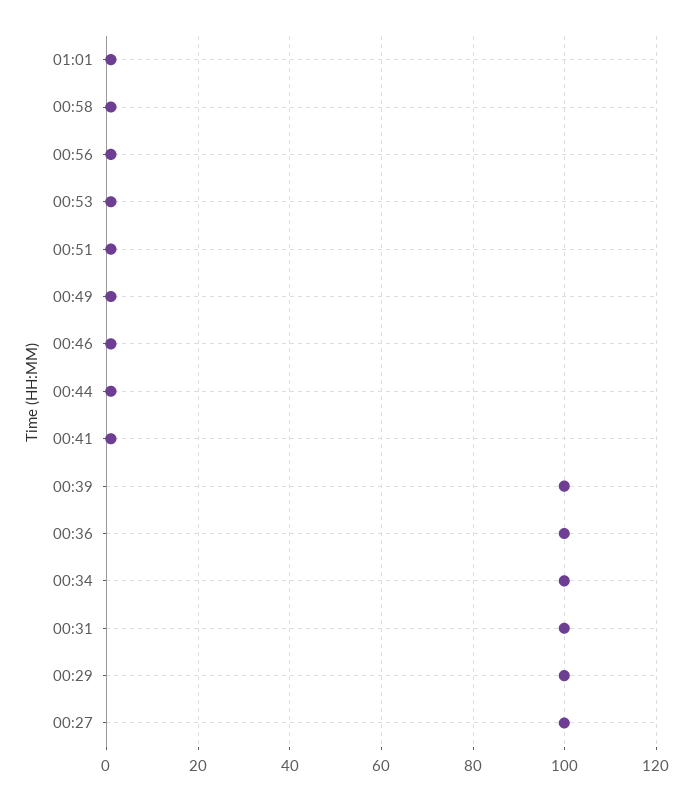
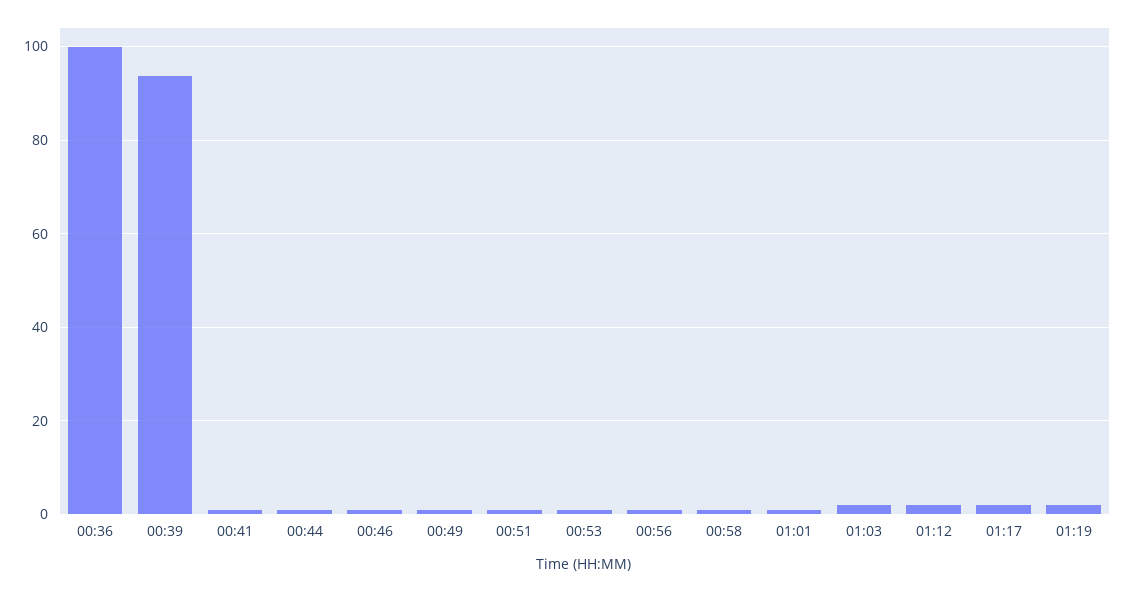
00:39: 100 -> 94
00:34: 100 -> none
00:31: 100 -> none
00:29: 100 -> none
00:27: 100 -> none
01:03: none -> 2
01:12: none -> 2
01:17: none -> 2
01:19: none -> 2

